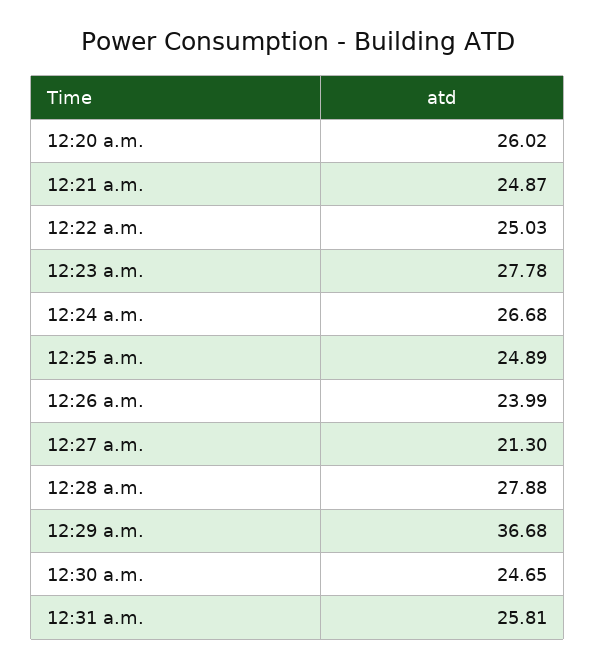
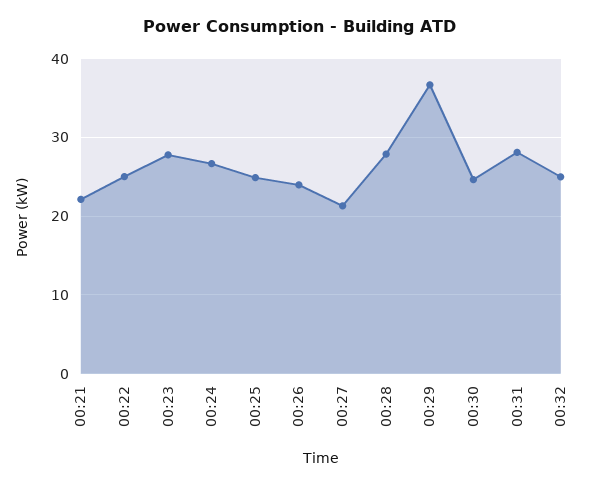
12:20 a.m.: 26.02 -> none
12:21 a.m.: 24.87 -> 22
12:31 a.m.: 25.81 -> 28
00:32: none -> 25

